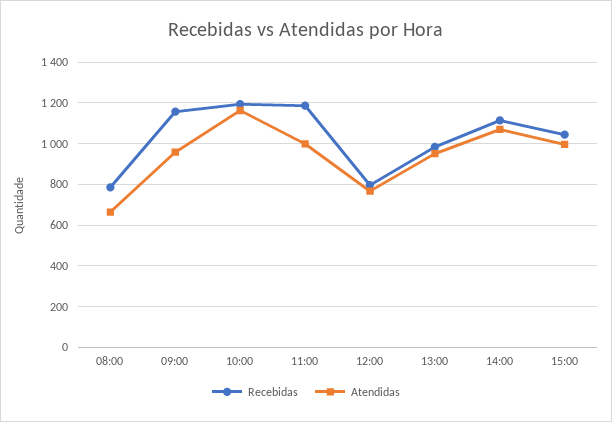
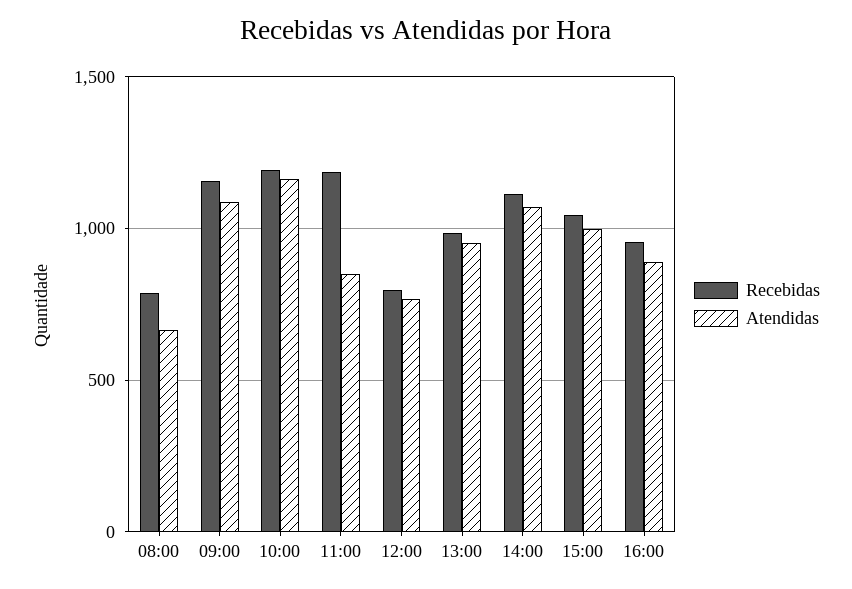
Atendidas, 09:00: 950 -> 1100
Atendidas, 11:00: 1000 -> 850
Recebidas, 16:00: none -> 950
Atendidas, 16:00: none -> 900

